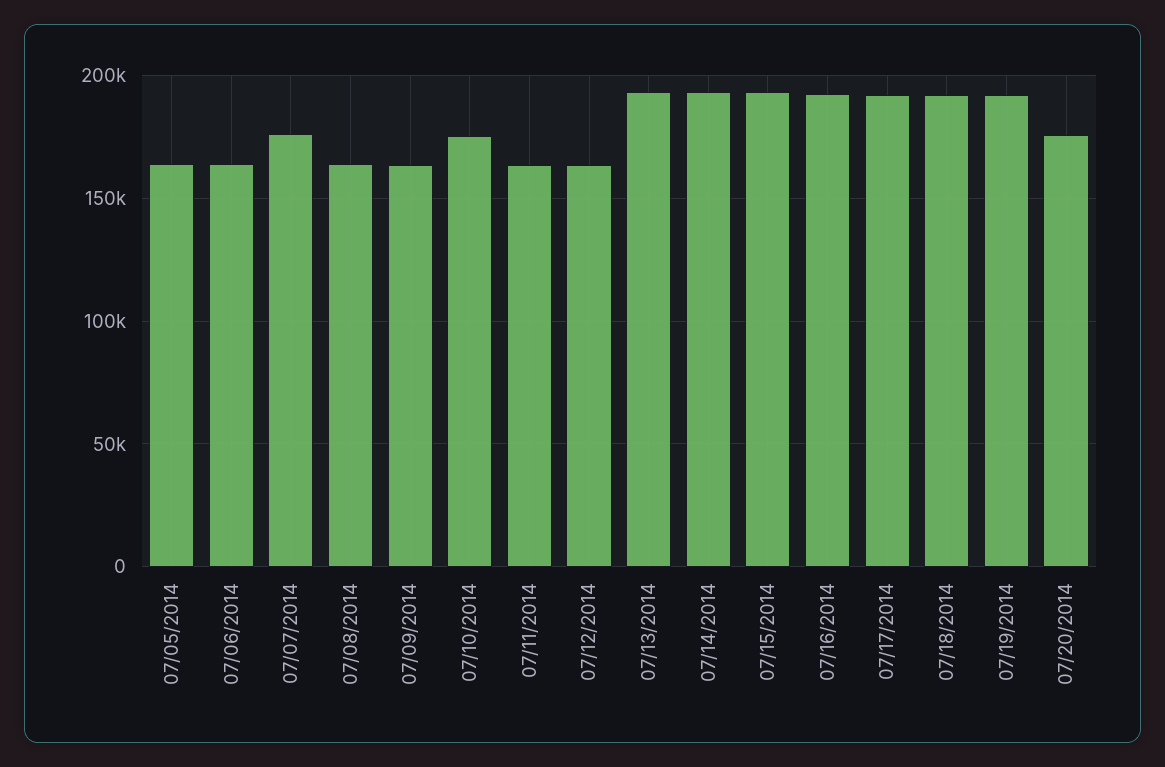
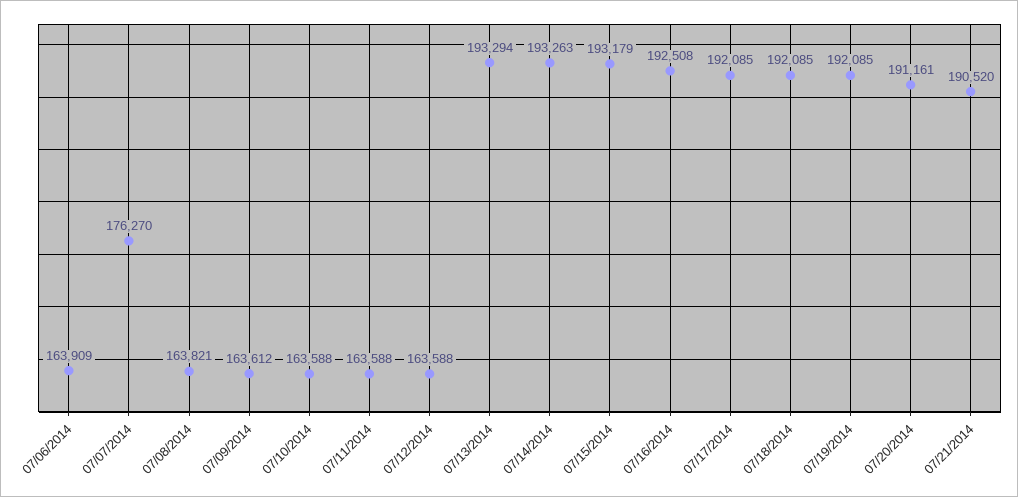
07/05/2014: 165000 -> none
07/10/2014: 175000 -> 163588
07/20/2014: 175000 -> 191161
07/21/2014: none -> 190520

